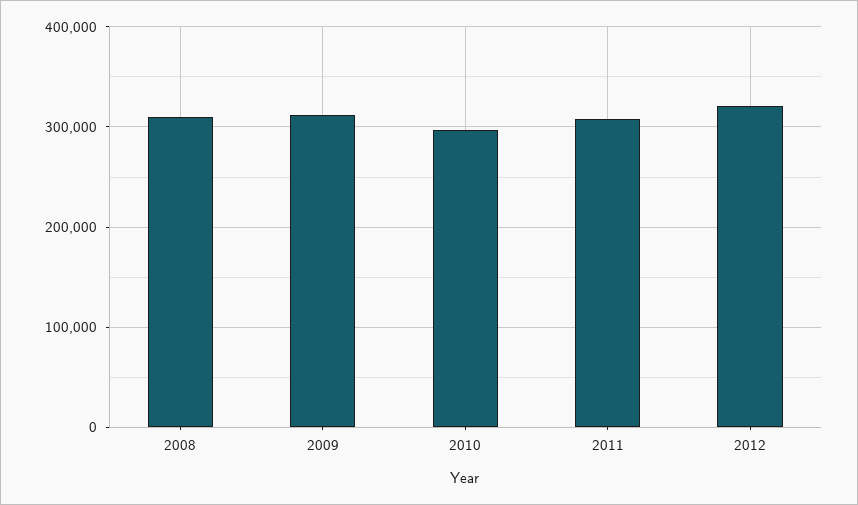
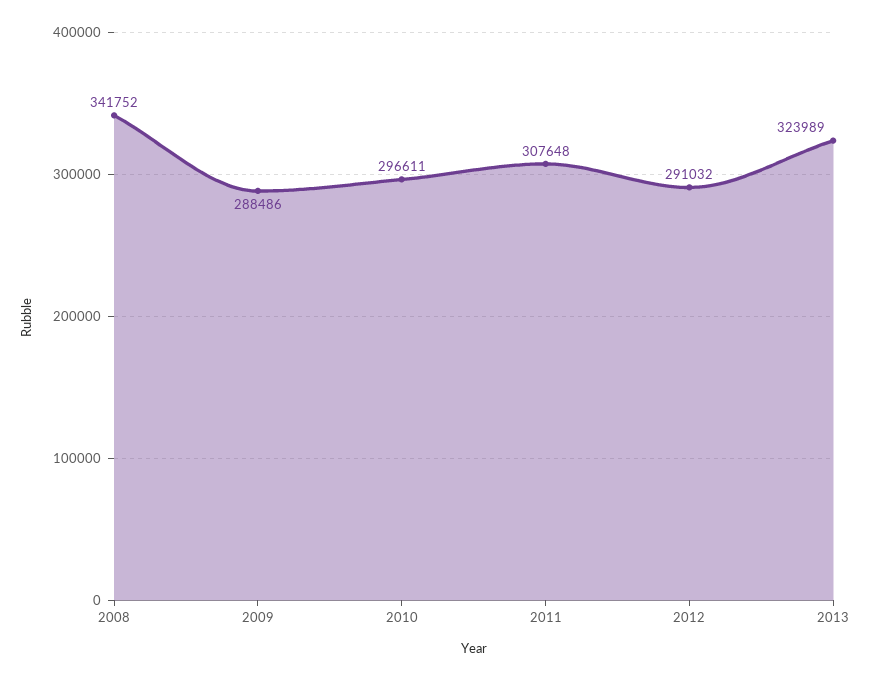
2008: 310000 -> 341752
2009: 310000 -> 288486
2012: 320000 -> 291032
2013: none -> 323989

